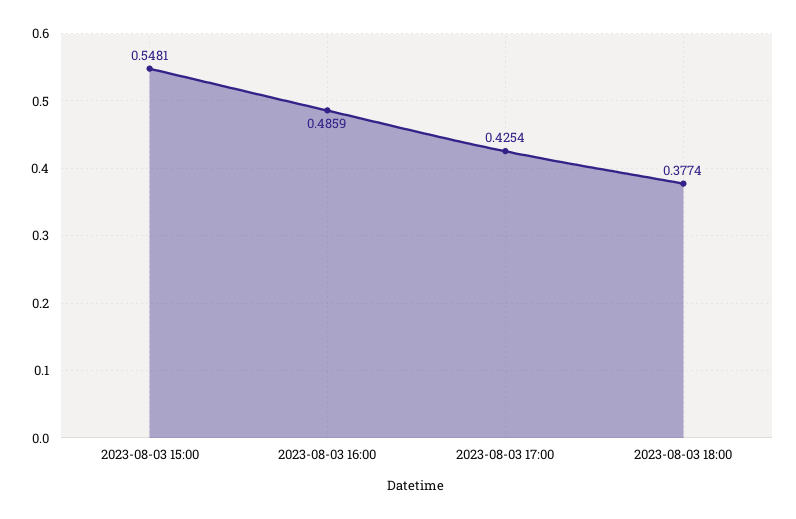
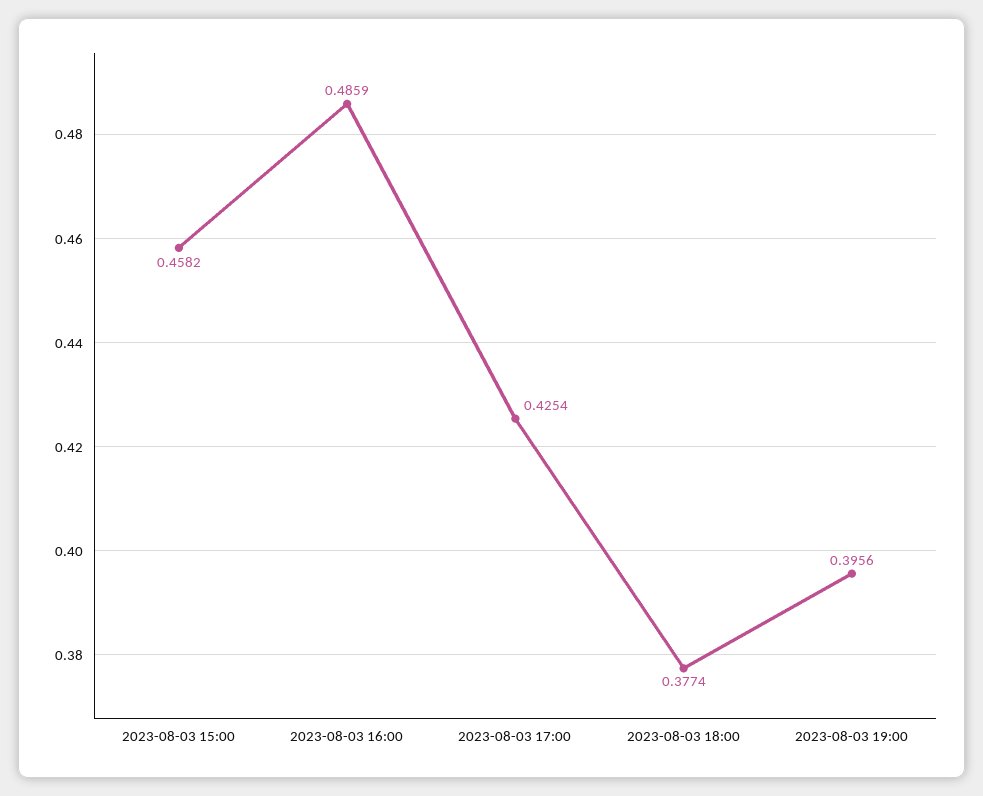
2023-08-03 15:00: 0.5481 -> 0.4582
2023-08-03 19:00: none -> 0.3956

